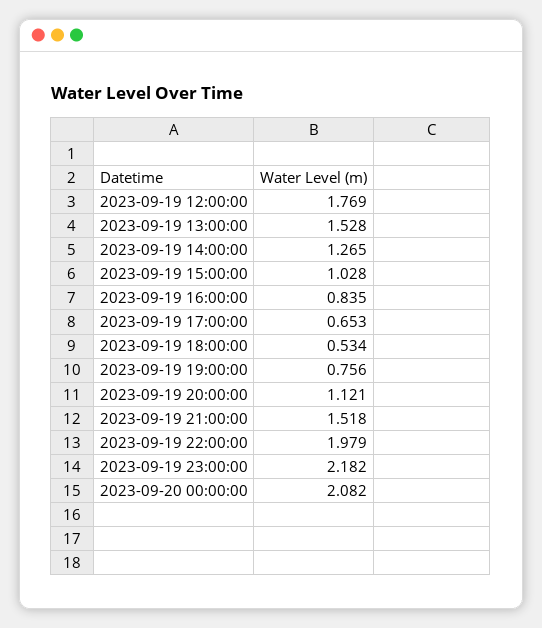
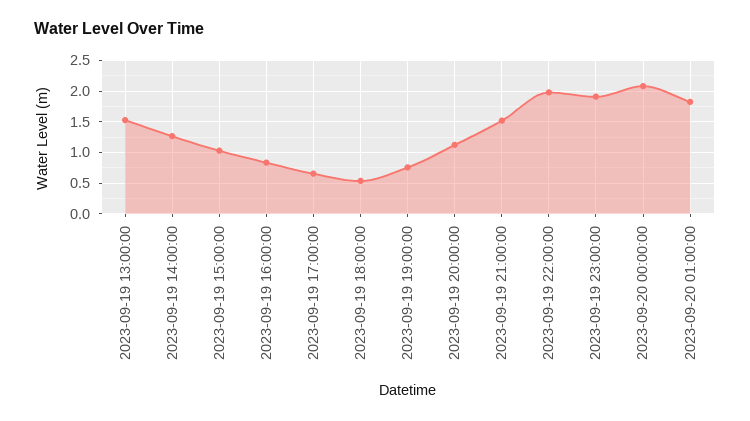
2023-09-19 12:00:00: 1.769 -> none
2023-09-19 23:00:00: 2.182 -> 1.9
2023-09-20 01:00:00: none -> 1.8

